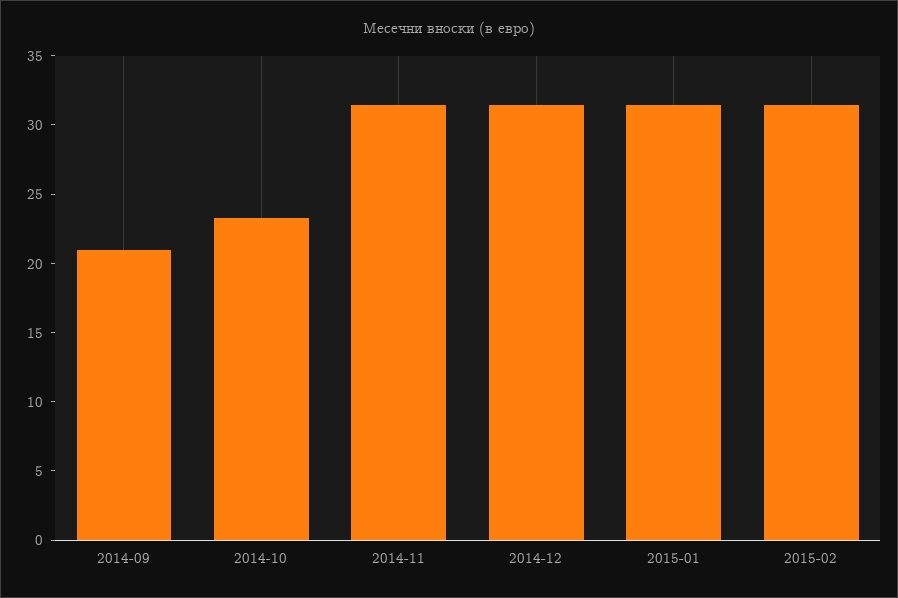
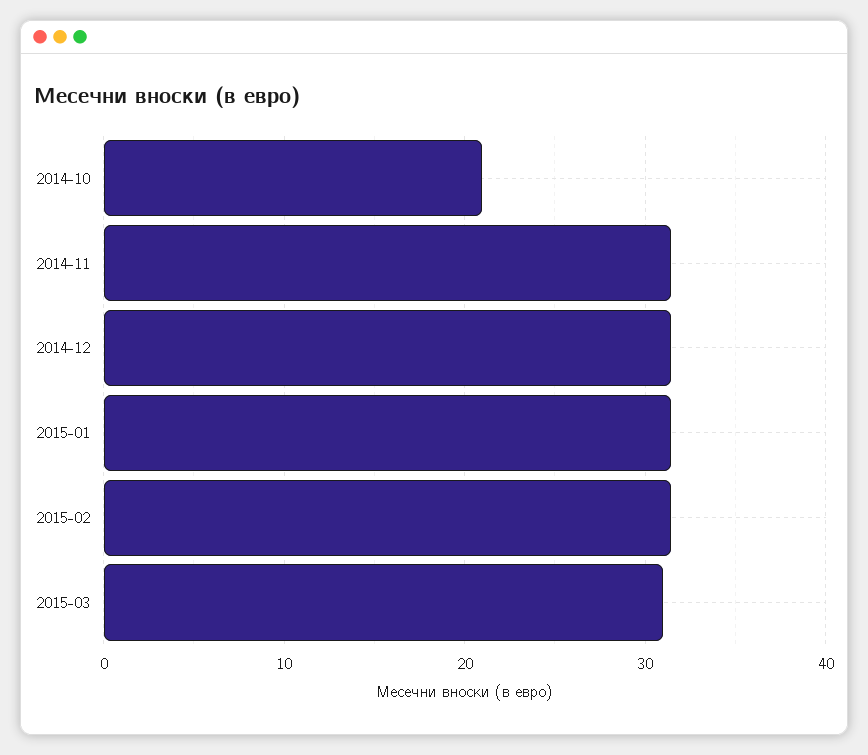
2014-09: 21 -> none
2014-10: 23 -> 21
2015-03: none -> 31

